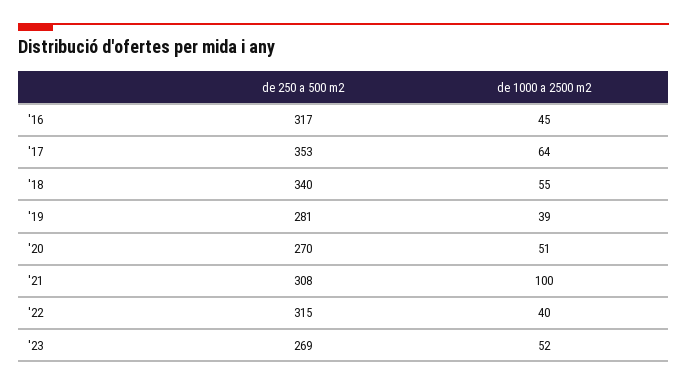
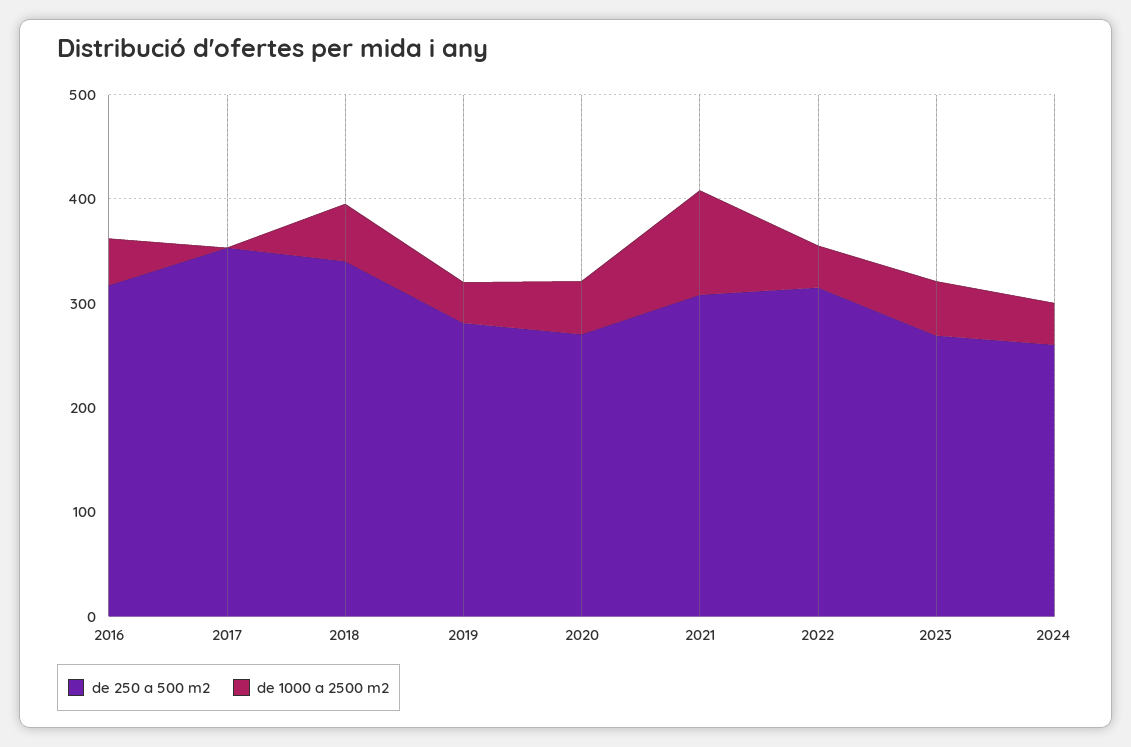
de 1000 a 2500 m2, '17: 64 -> 0
de 250 a 500 m2, 2024: none -> 260
de 1000 a 2500 m2, 2024: none -> 40

